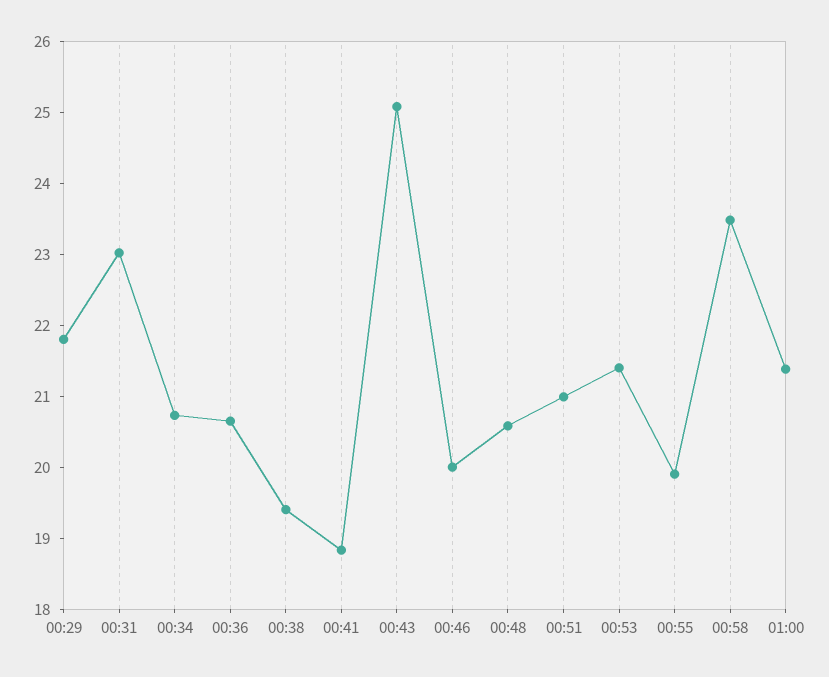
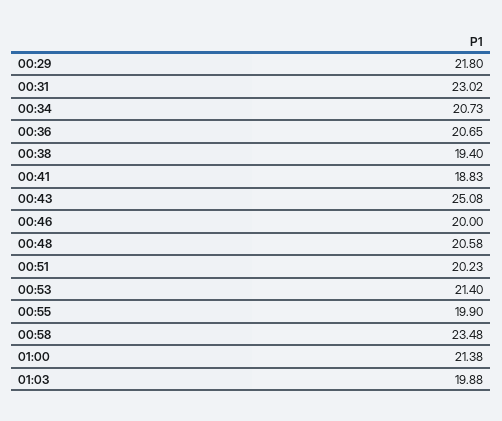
00:51: 21 -> 20.23
01:03: none -> 19.88

